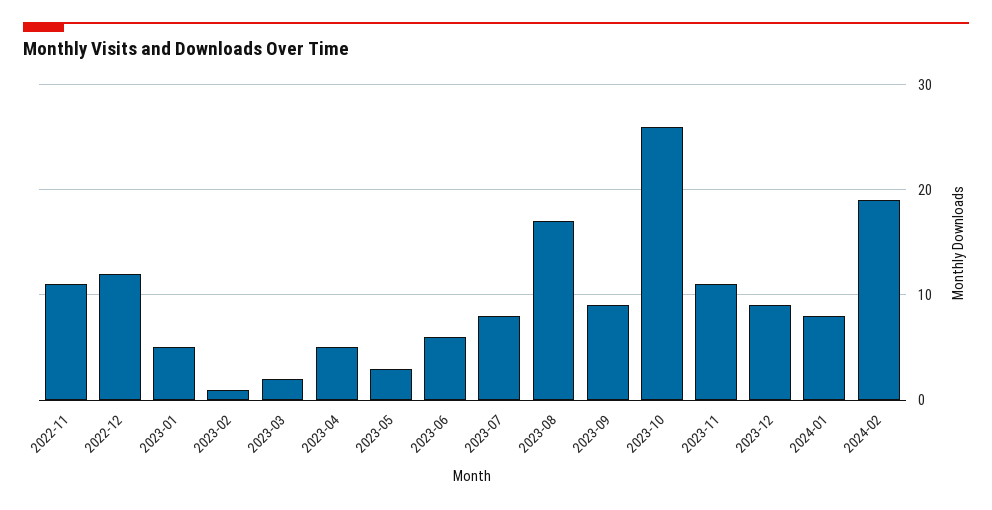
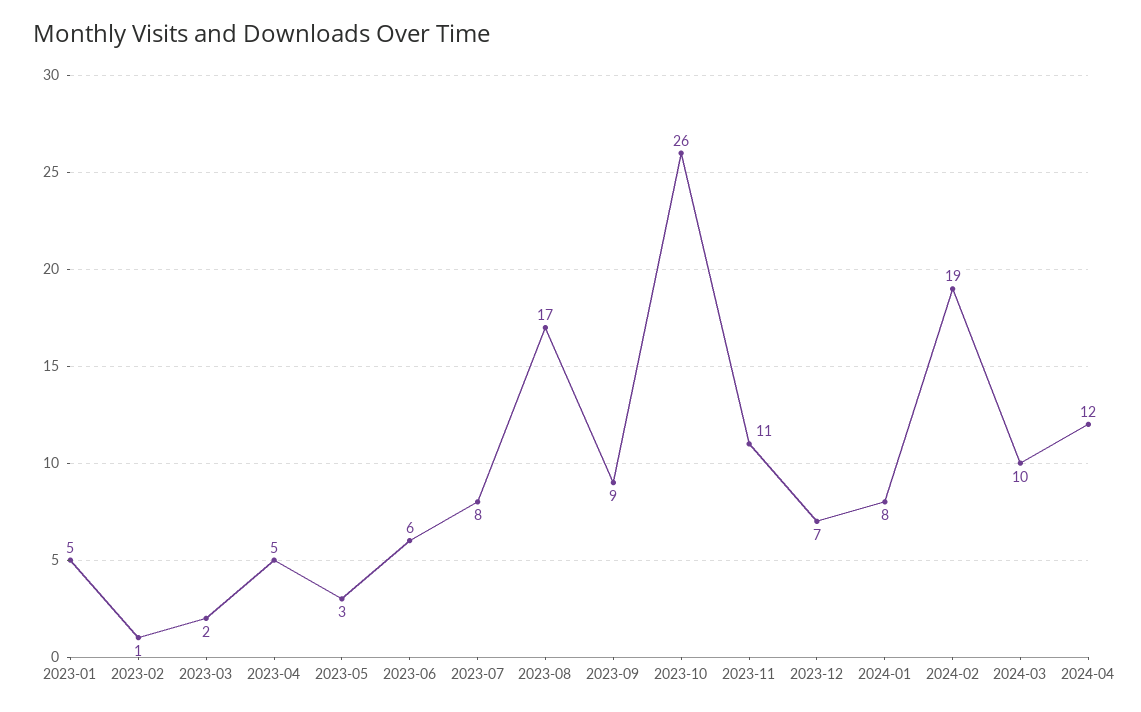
2022-11: 11 -> none
2022-12: 12 -> none
2023-12: 9 -> 7
2024-03: none -> 10
2024-04: none -> 12

